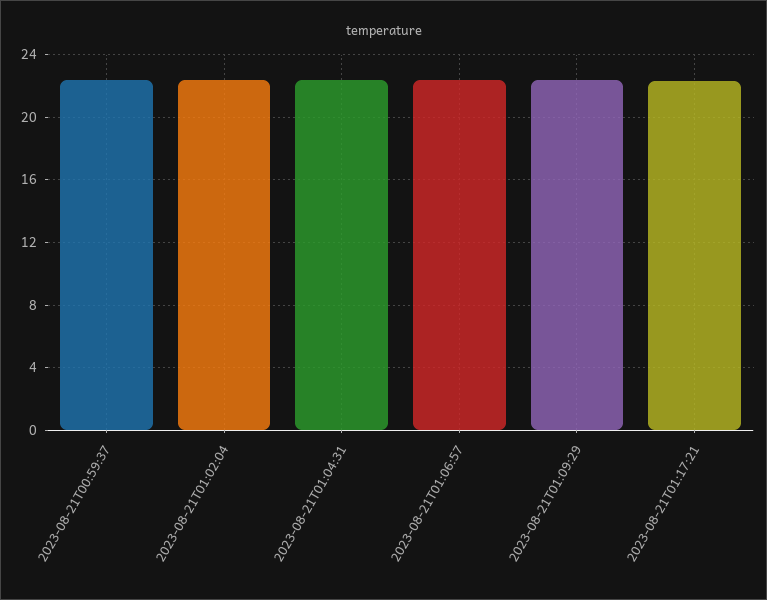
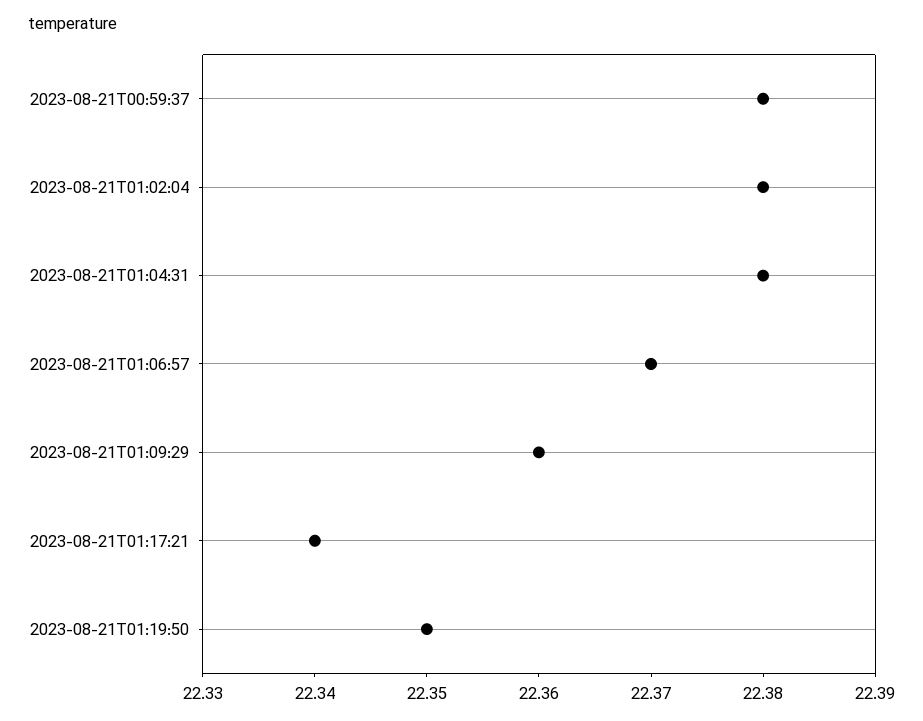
2023-08-21T01:19:50: none -> 22.35

